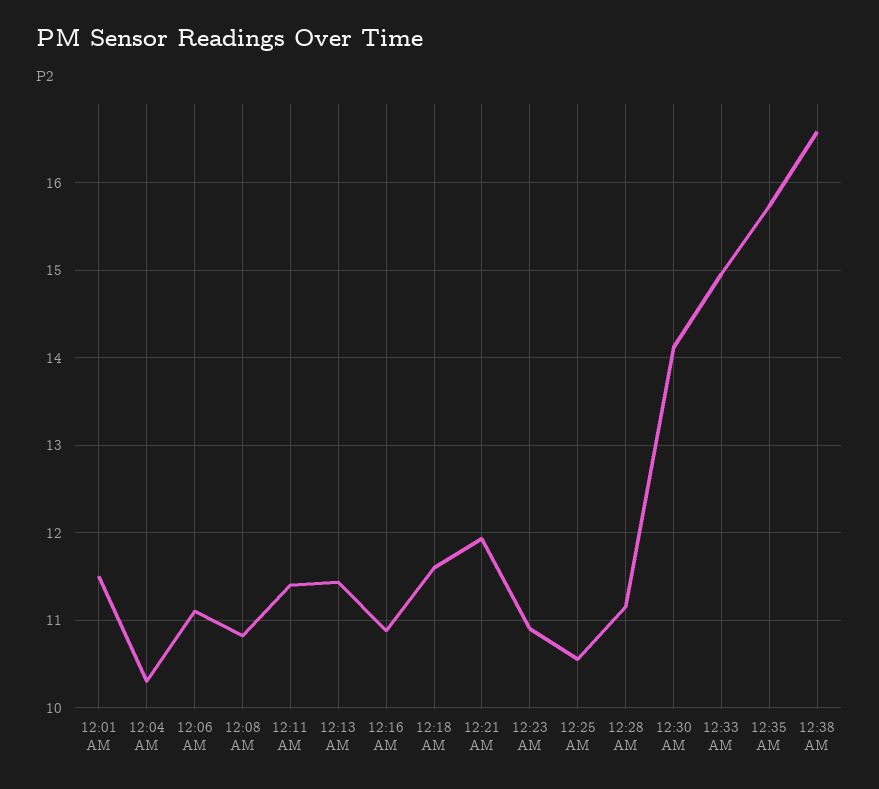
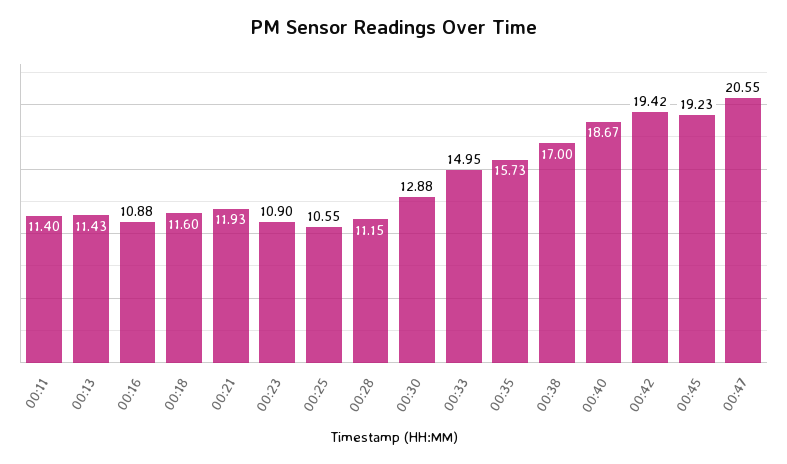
12:01 AM: 11.5 -> none
12:04 AM: 10.3 -> none
12:06 AM: 11.1 -> none
12:08 AM: 10.8 -> none
12:30 AM: 14.1 -> 12.88
12:38 AM: 16.6 -> 17
00:40: none -> 18.67
00:42: none -> 19.42
00:45: none -> 19.23
00:47: none -> 20.55

